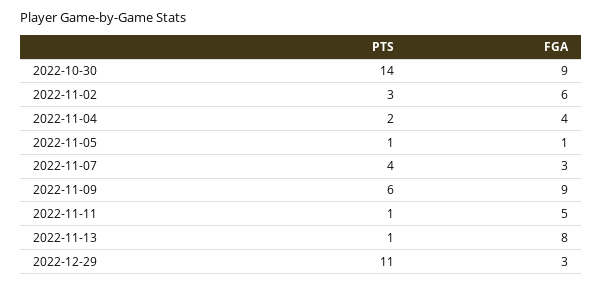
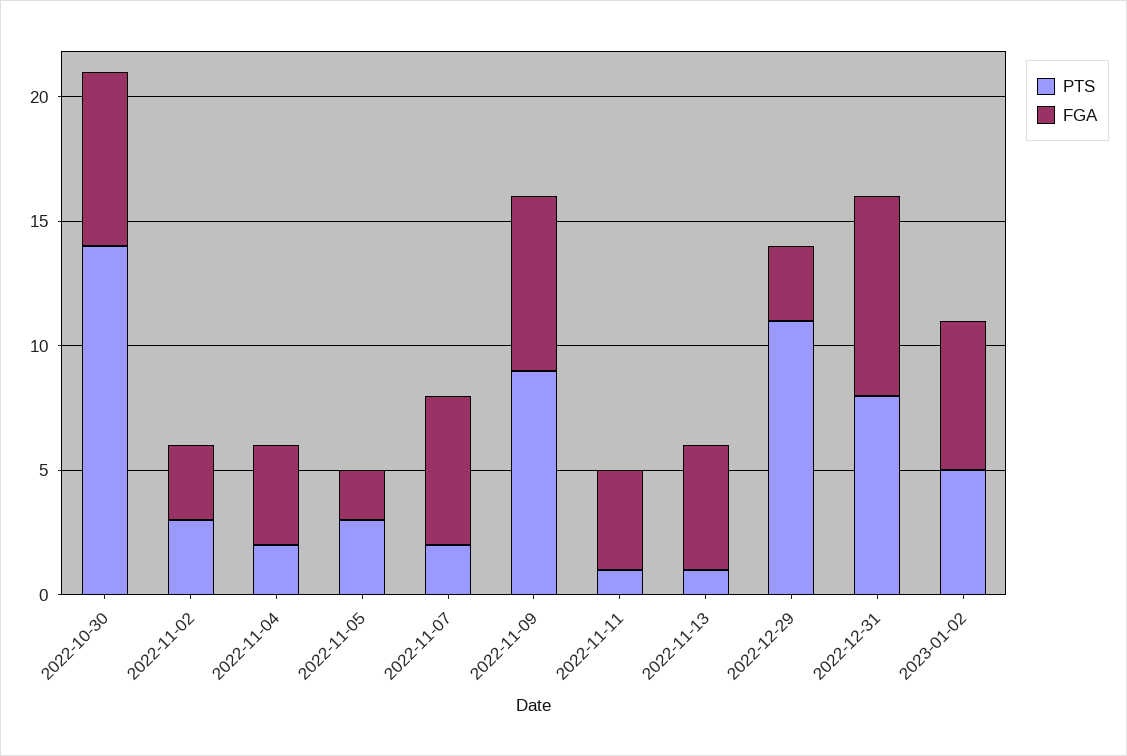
FGA, 2022-10-30: 9 -> 7
FGA, 2022-11-02: 6 -> 3
PTS, 2022-11-05: 1 -> 3
FGA, 2022-11-05: 1 -> 2
PTS, 2022-11-07: 4 -> 2
FGA, 2022-11-07: 3 -> 6
PTS, 2022-11-09: 6 -> 9
FGA, 2022-11-09: 9 -> 7
FGA, 2022-11-11: 5 -> 4
FGA, 2022-11-13: 8 -> 5
PTS, 2022-12-31: none -> 8
FGA, 2022-12-31: none -> 8
PTS, 2023-01-02: none -> 5
FGA, 2023-01-02: none -> 6

